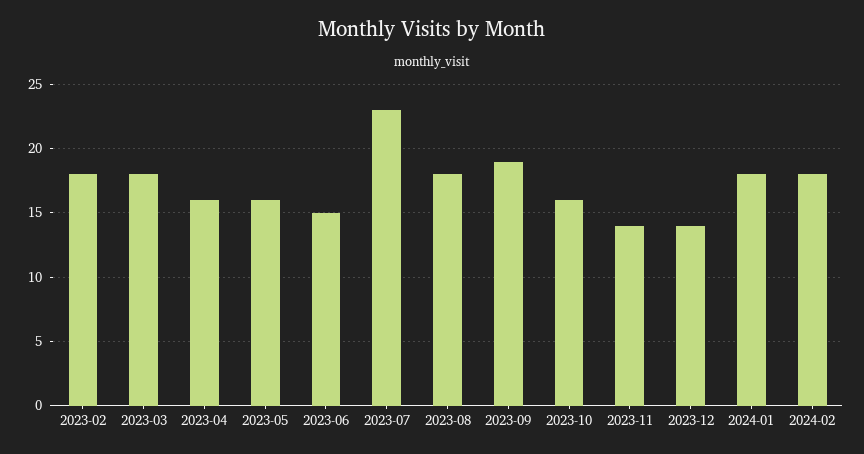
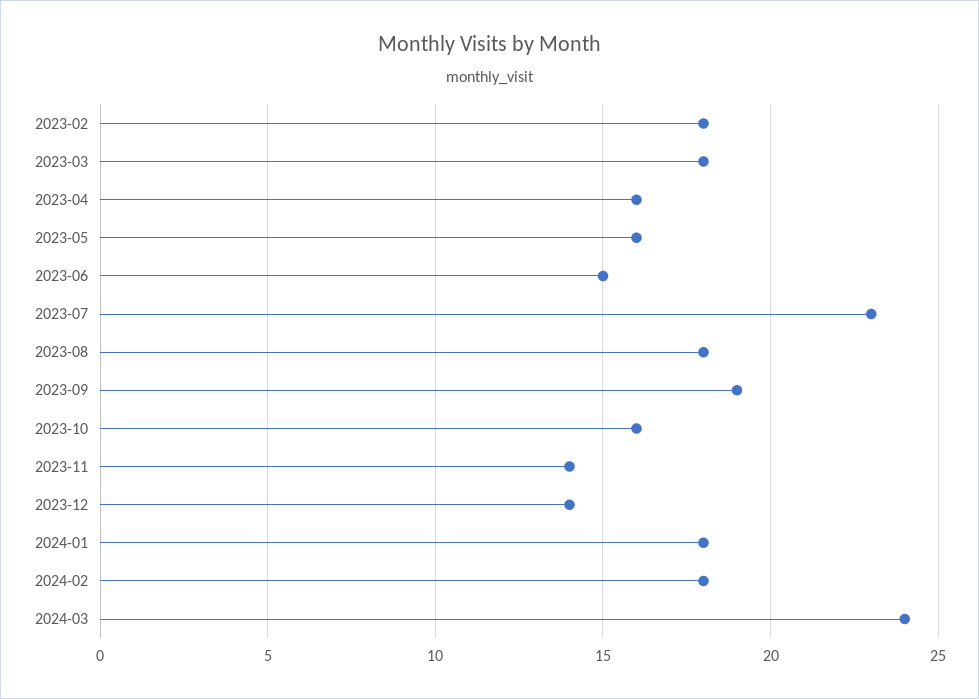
2024-03: none -> 24

